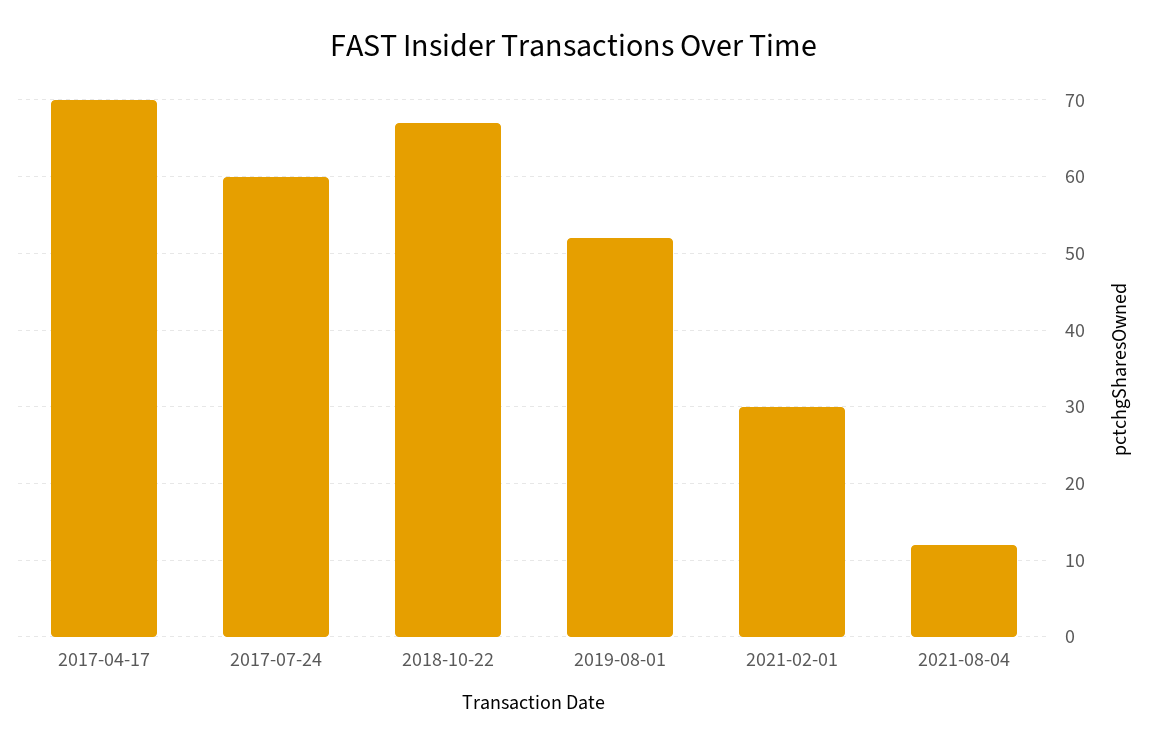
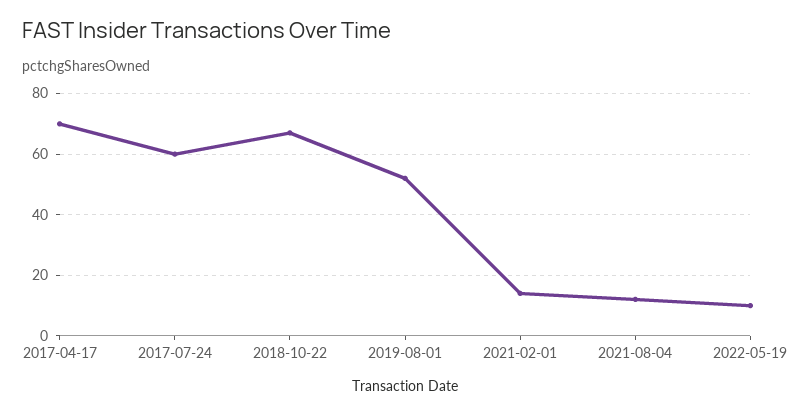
2021-02-01: 30 -> 15
2022-05-19: none -> 10

